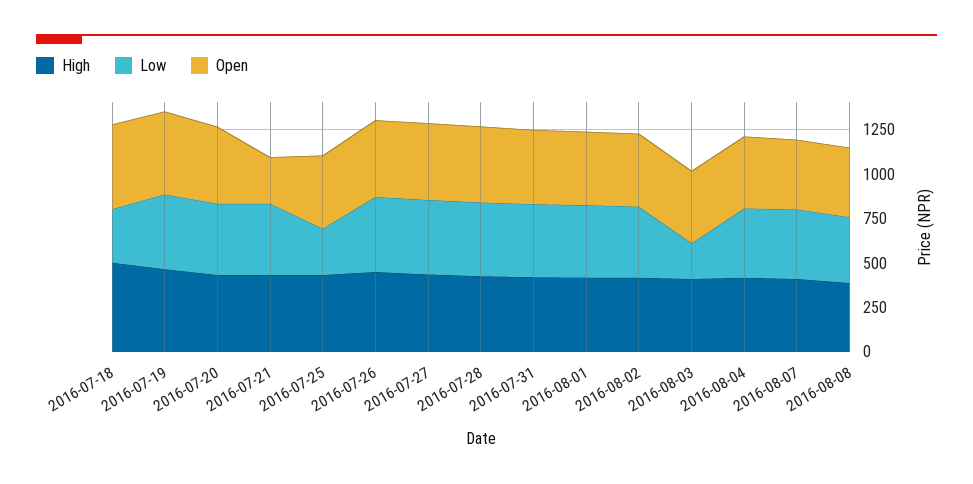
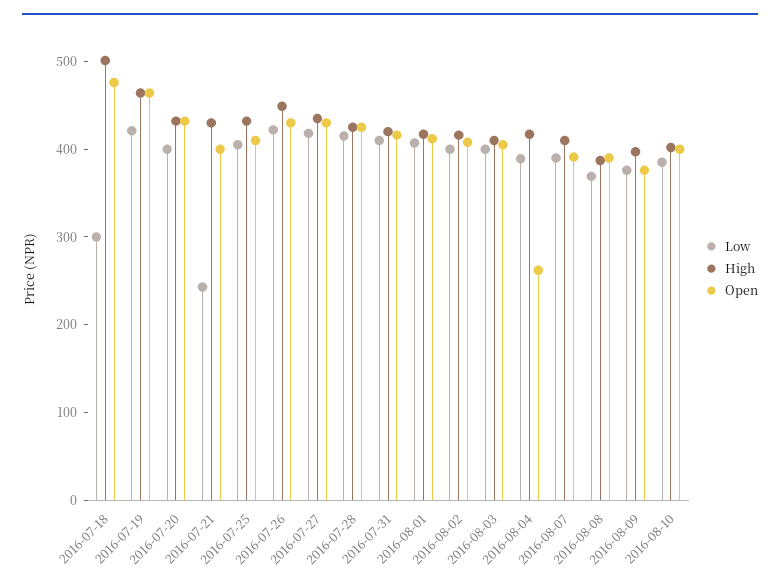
Low, 2016-07-21: 400 -> 240
Open, 2016-07-21: 250 -> 400
Low, 2016-07-25: 250 -> 400
Low, 2016-08-03: 200 -> 400
Open, 2016-08-04: 400 -> 260
Low, 2016-08-09: none -> 380
High, 2016-08-09: none -> 400
Open, 2016-08-09: none -> 380
Low, 2016-08-10: none -> 380
High, 2016-08-10: none -> 400
Open, 2016-08-10: none -> 400

